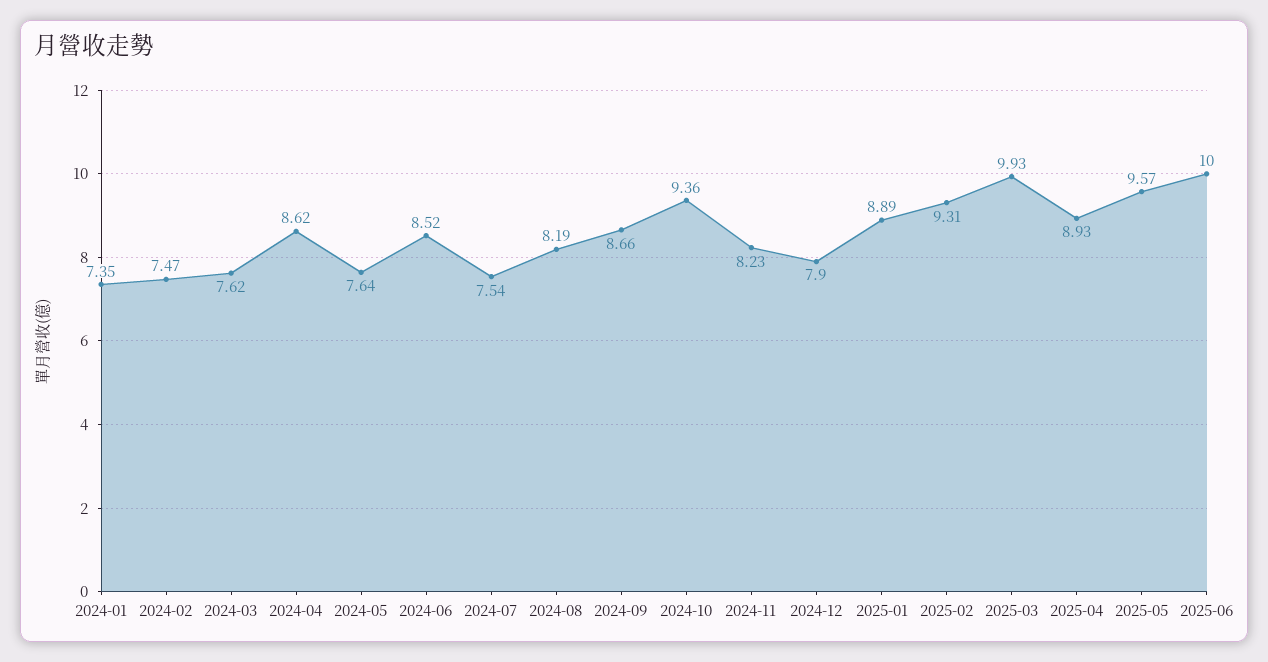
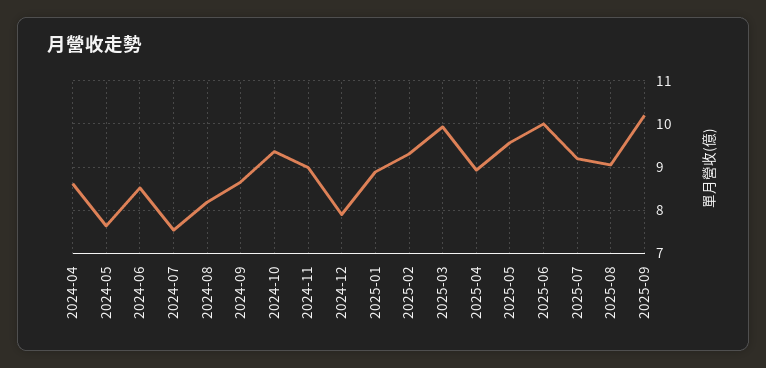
2024-01: 7.35 -> none
2024-02: 7.47 -> none
2024-03: 7.62 -> none
2024-11: 8.23 -> 9
2025-07: none -> 9.2
2025-08: none -> 9
2025-09: none -> 10.2

